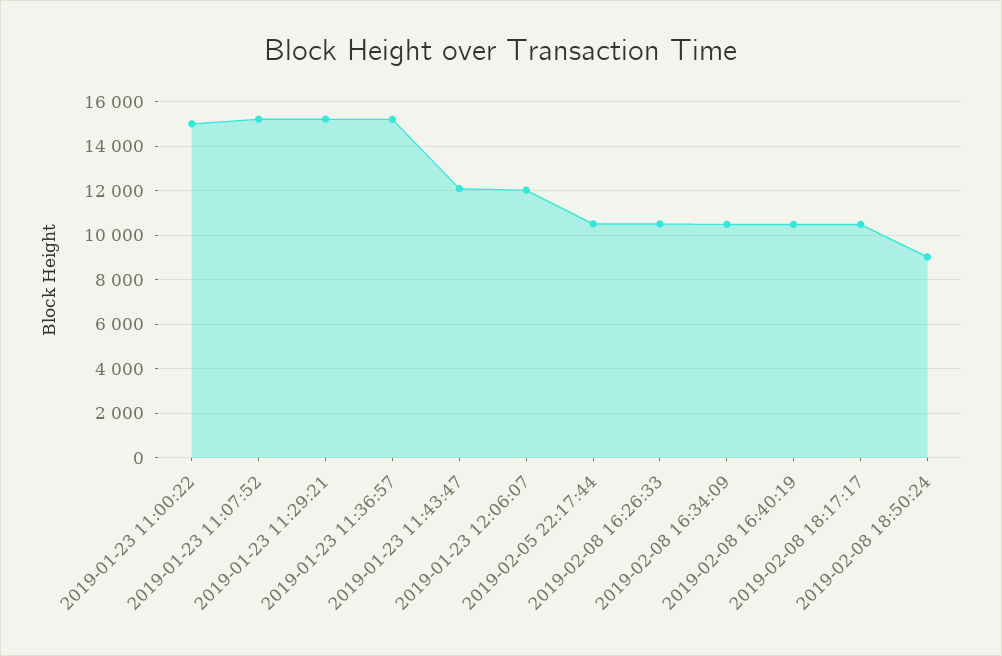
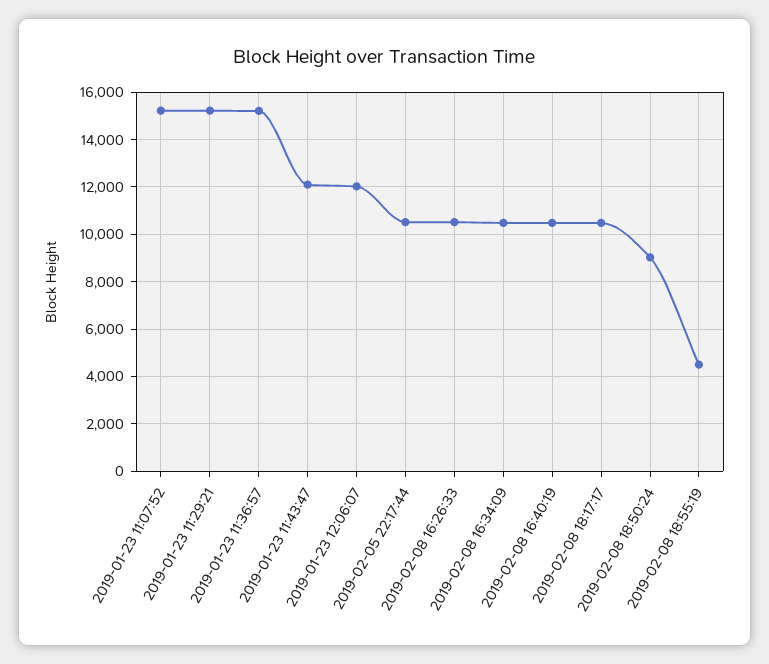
2019-01-23 11:00:22: 15000 -> none
2019-02-08 18:55:19: none -> 4500

